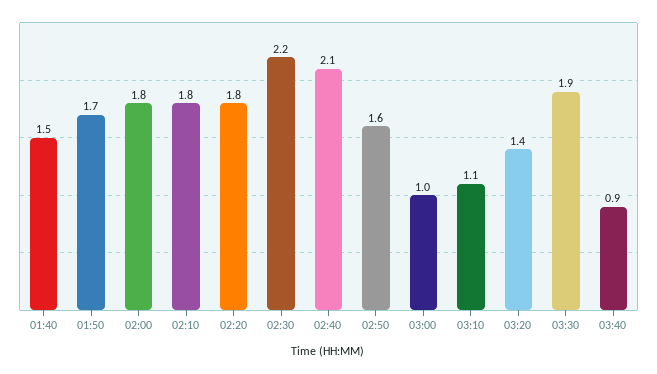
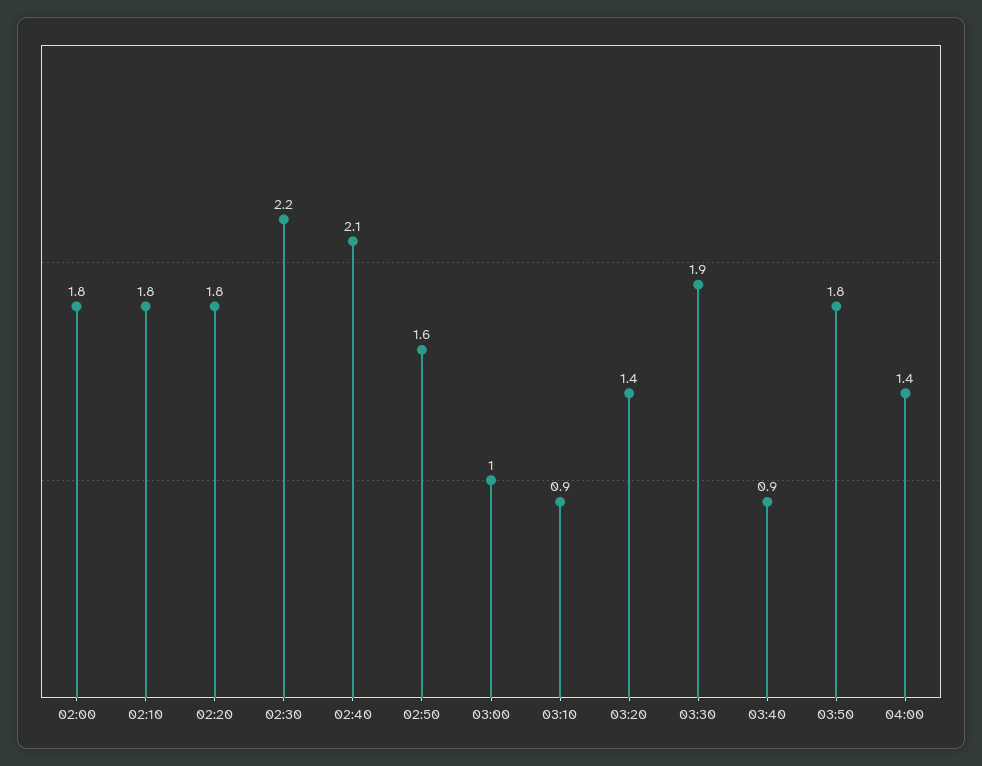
01:40: 1.5 -> none
01:50: 1.7 -> none
03:10: 1.1 -> 0.9
03:50: none -> 1.8
04:00: none -> 1.4

